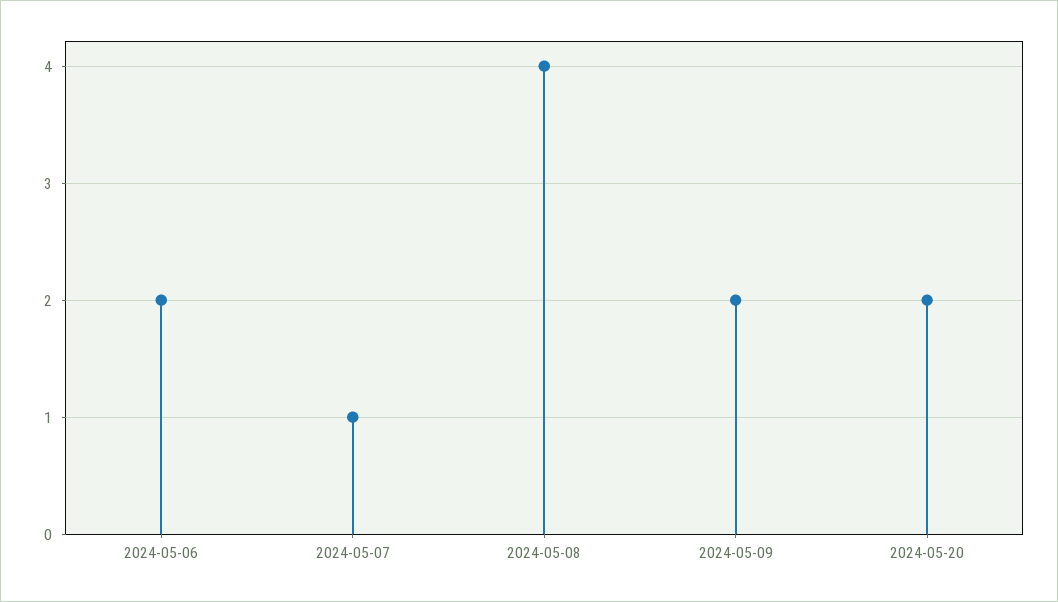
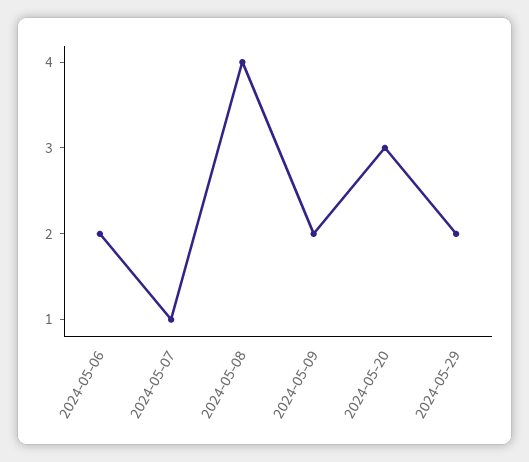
2024-05-20: 2 -> 3
2024-05-29: none -> 2

